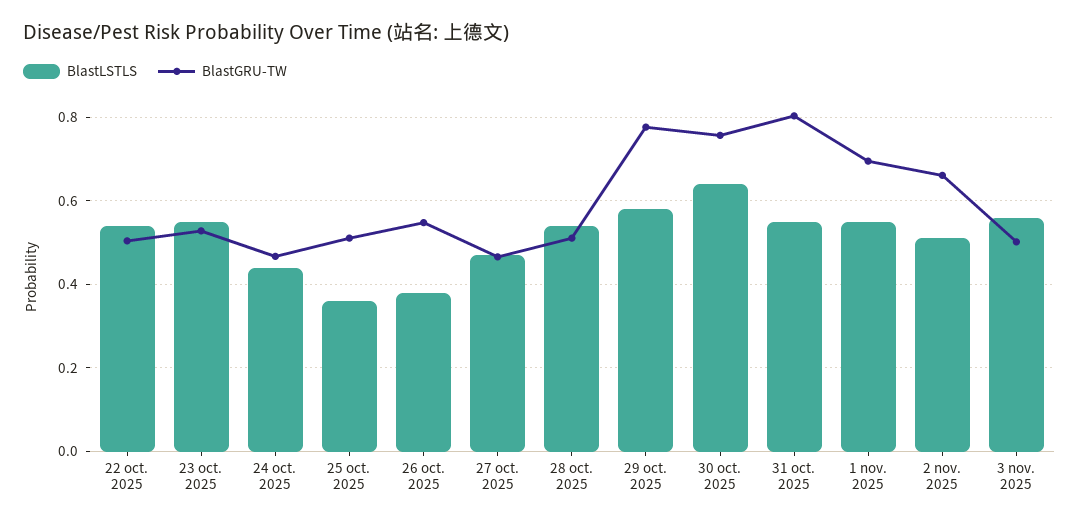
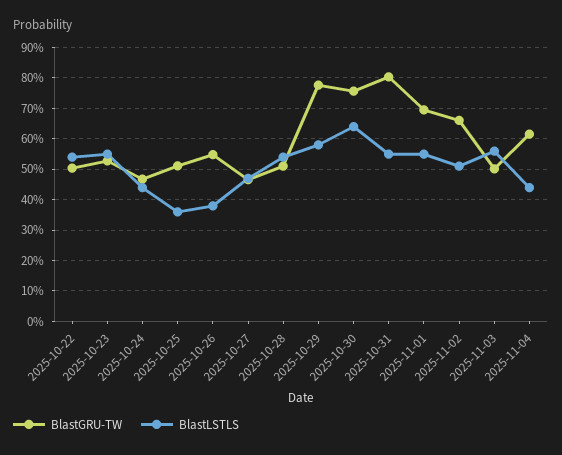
BlastGRU-TW, 2025-11-04: none -> 0.62
BlastLSTLS, 2025-11-04: none -> 0.44

